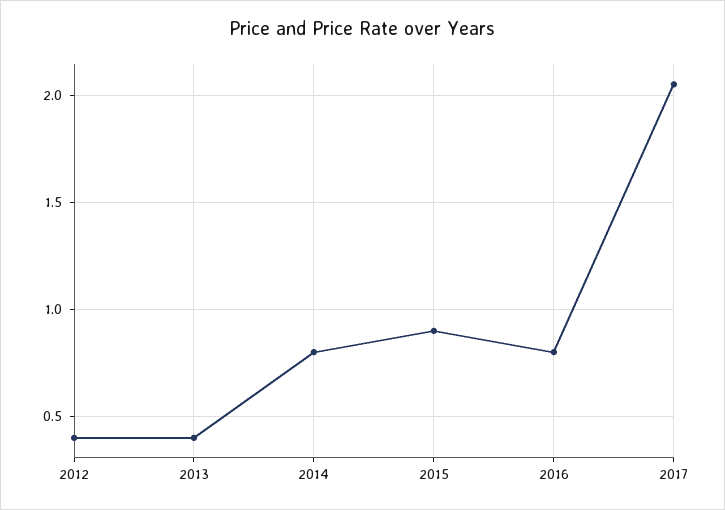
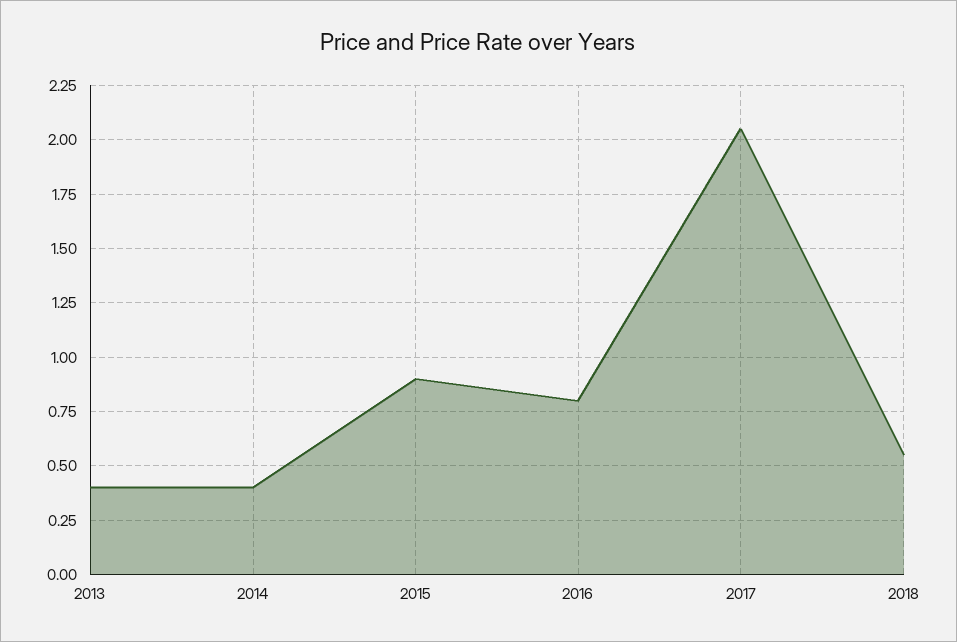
2012: 0.4 -> none
2014: 0.8 -> 0.4
2018: none -> 0.55

